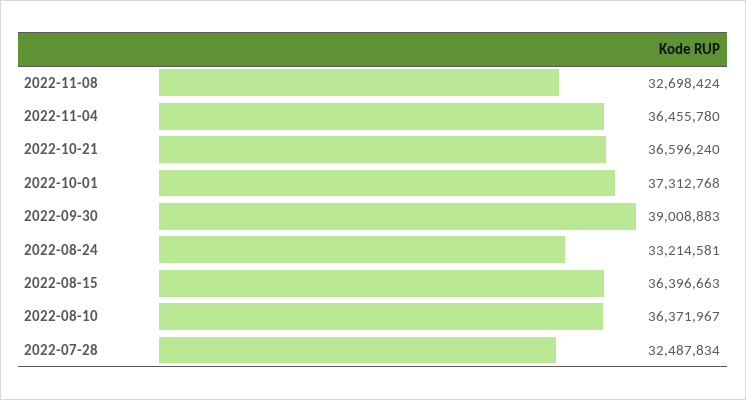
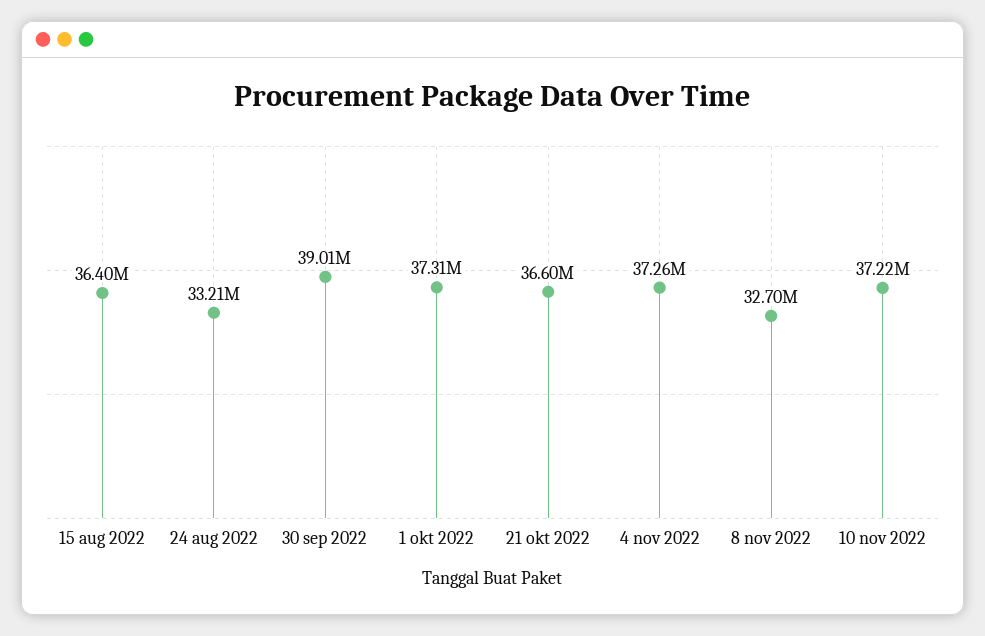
2022-11-04: 36455780 -> 37260000
2022-08-10: 36371967 -> none
2022-07-28: 32487834 -> none
10 nov 2022: none -> 37220000

